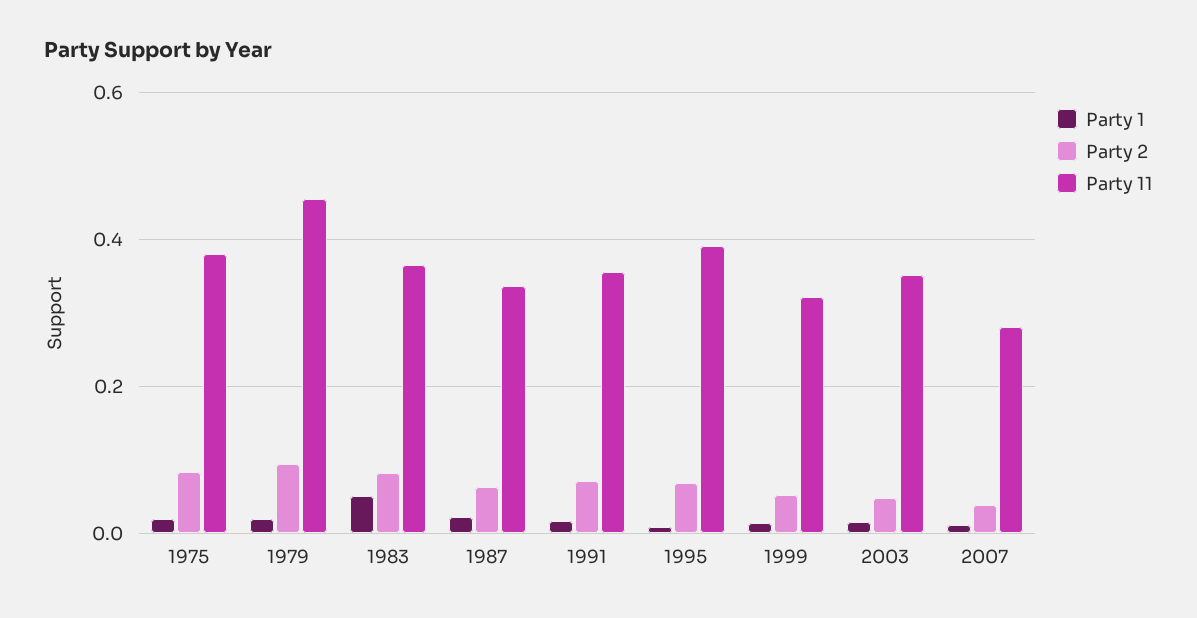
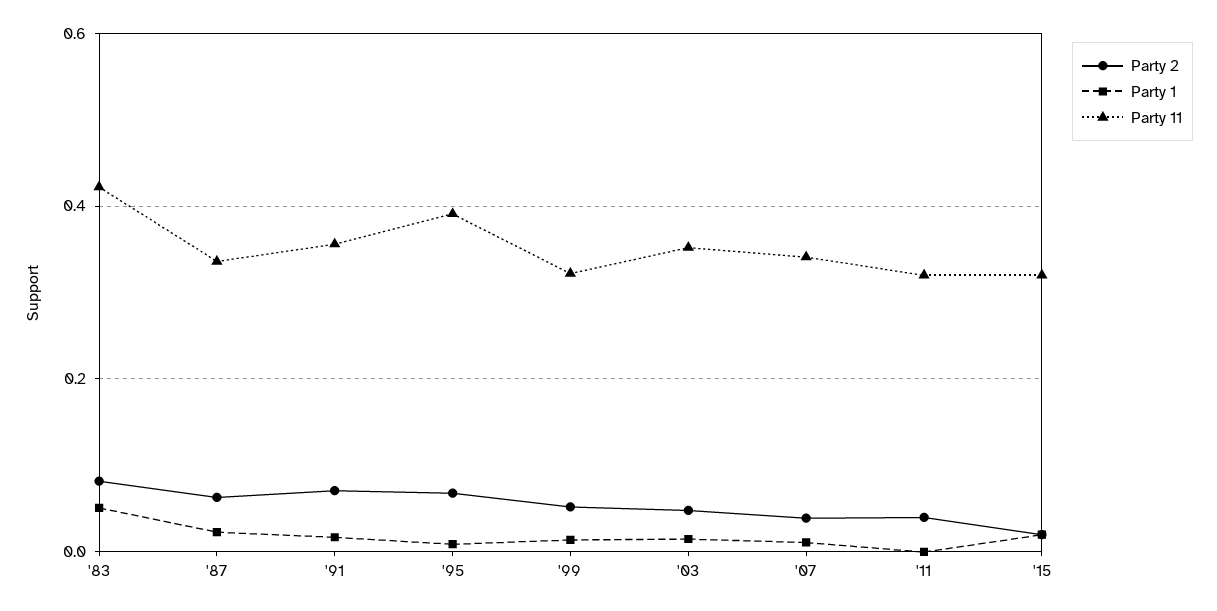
Party 1, 1975: 0.02 -> none
Party 2, 1975: 0.08 -> none
Party 11, 1975: 0.38 -> none
Party 1, 1979: 0.02 -> none
Party 2, 1979: 0.1 -> none
Party 11, 1979: 0.46 -> none
Party 11, 1983: 0.36 -> 0.42
Party 11, 2007: 0.28 -> 0.34
Party 2, '11: none -> 0.04
Party 1, '11: none -> 0
Party 11, '11: none -> 0.32
Party 2, '15: none -> 0.02
Party 1, '15: none -> 0.02
Party 11, '15: none -> 0.32

